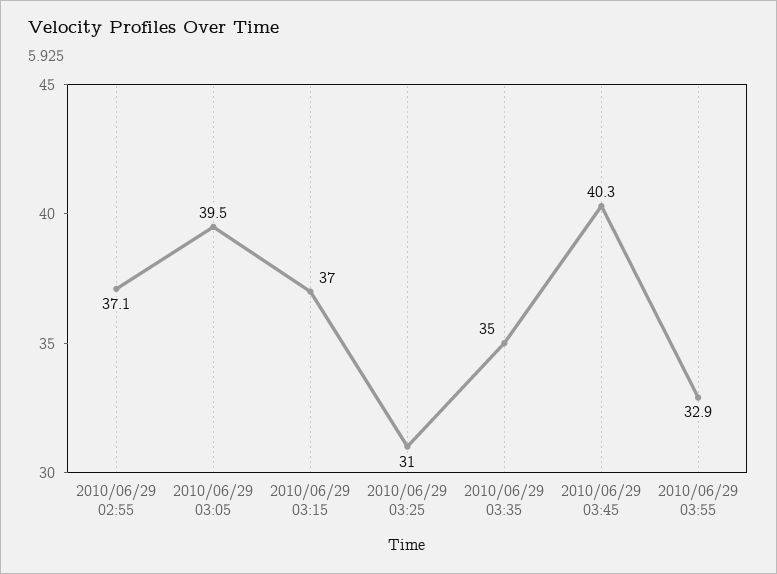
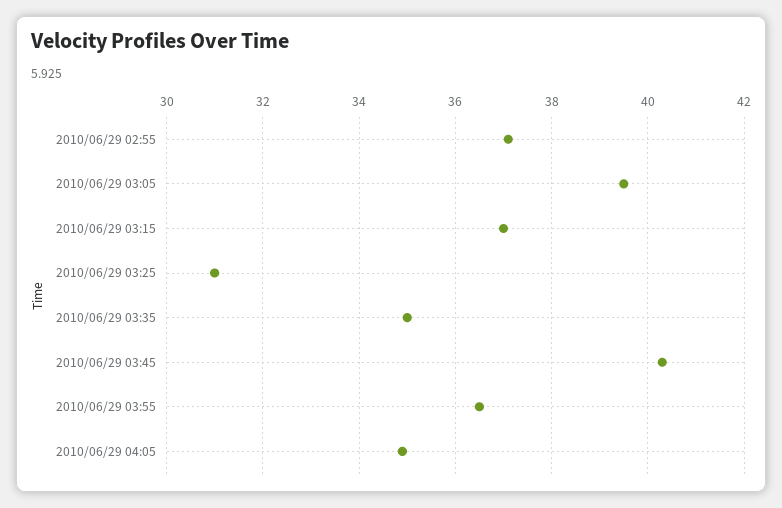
2010/06/29 03:55: 32.9 -> 36.5
2010/06/29 04:05: none -> 35

